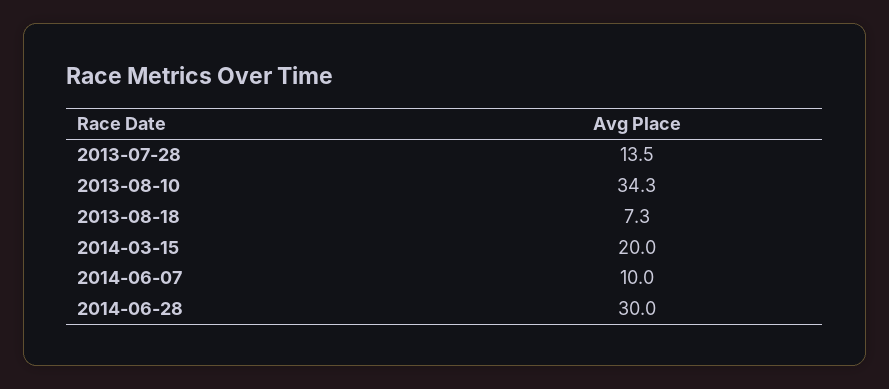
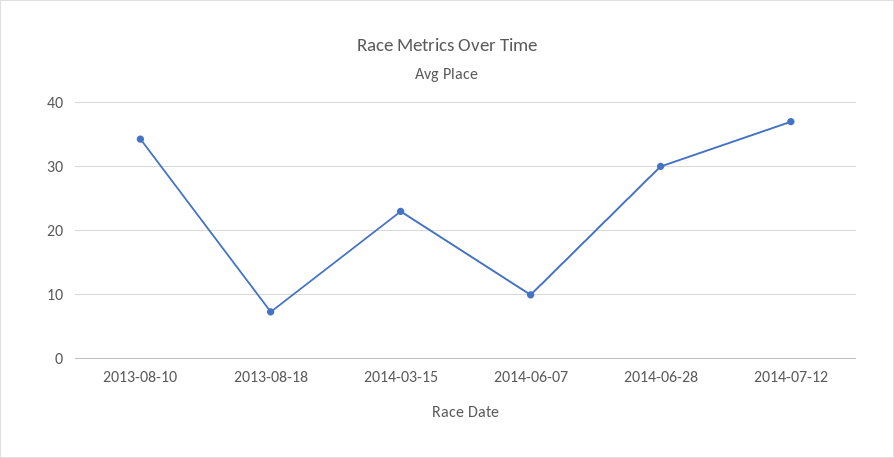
2013-07-28: 13.5 -> none
2014-03-15: 20 -> 23
2014-07-12: none -> 37

